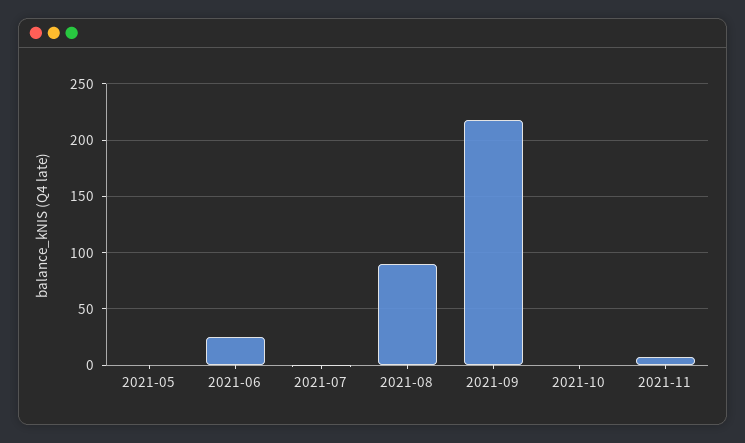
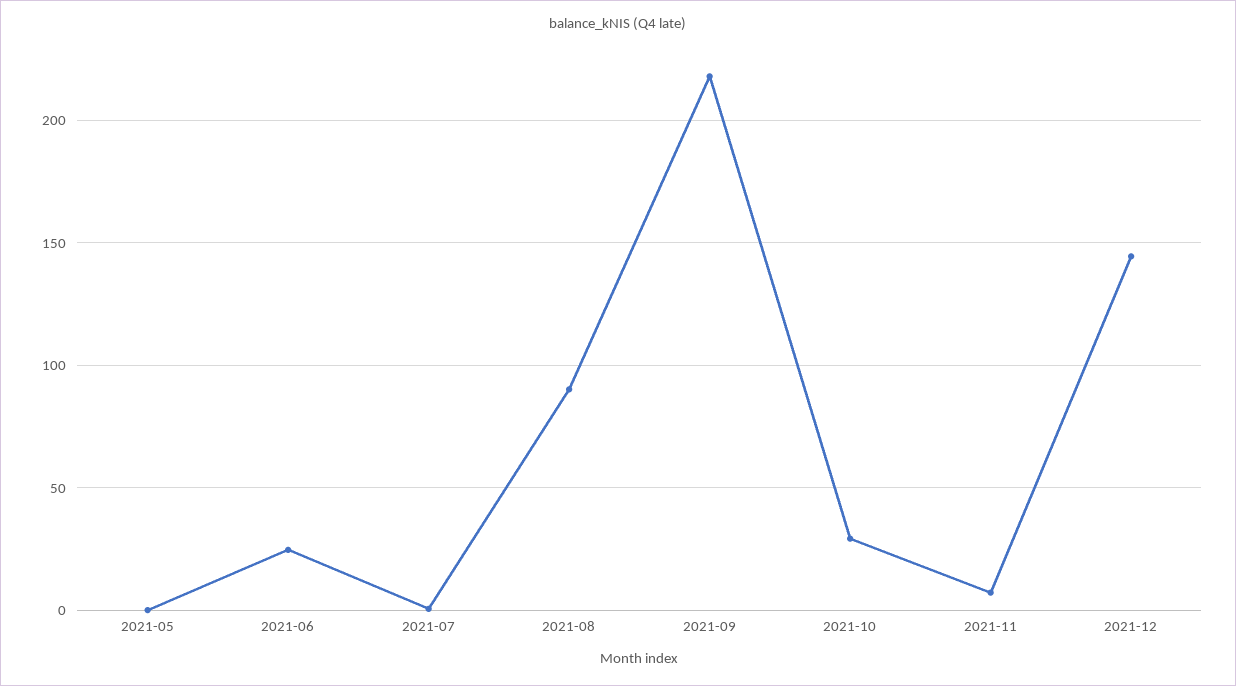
2021-10: 0 -> 30
2021-12: none -> 145

